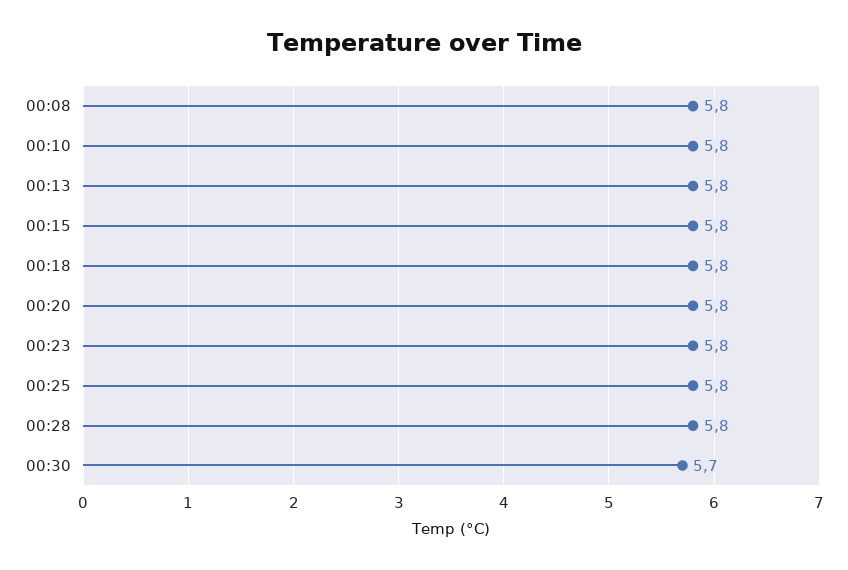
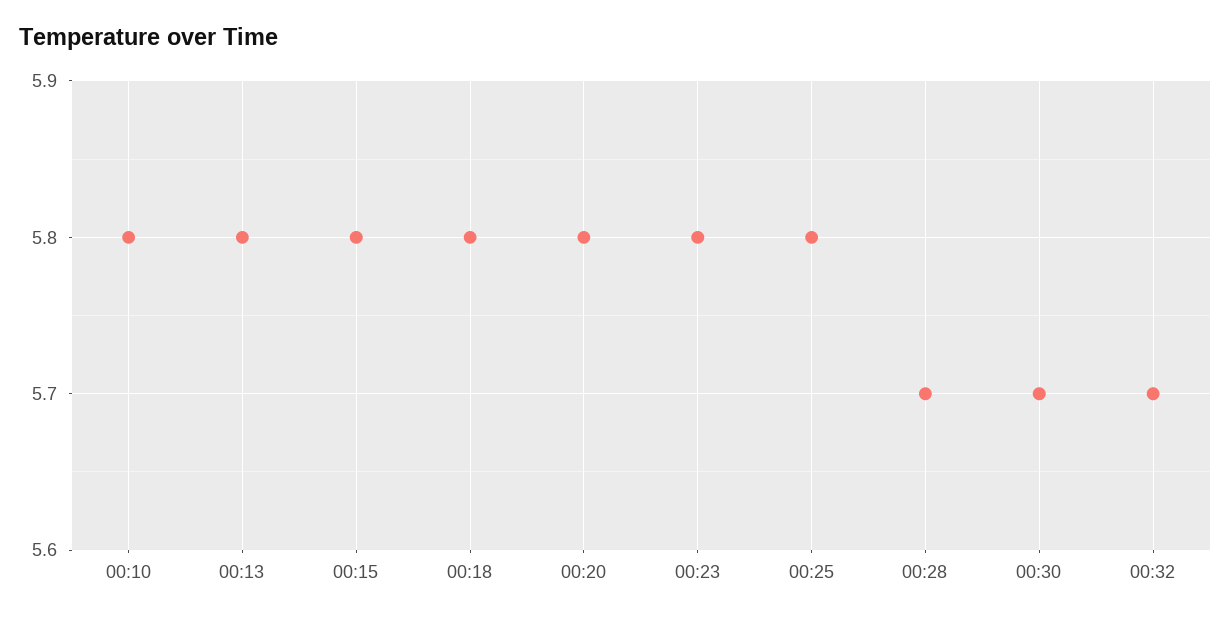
00:08: 5.8 -> none
00:28: 5.8 -> 5.7
00:32: none -> 5.7

